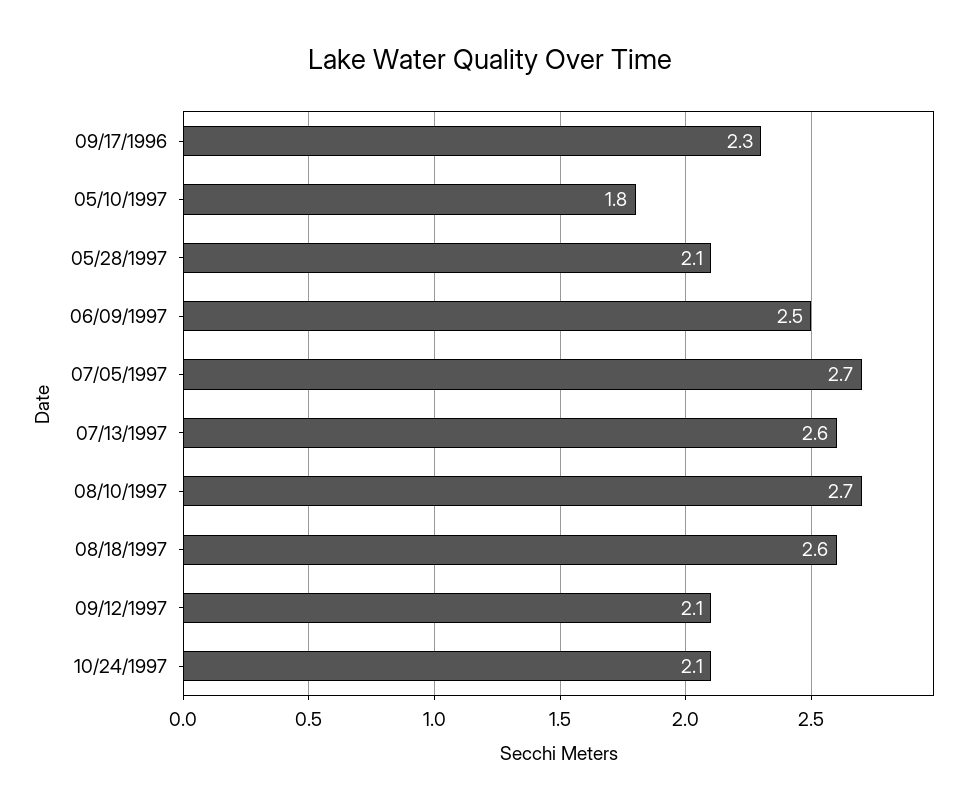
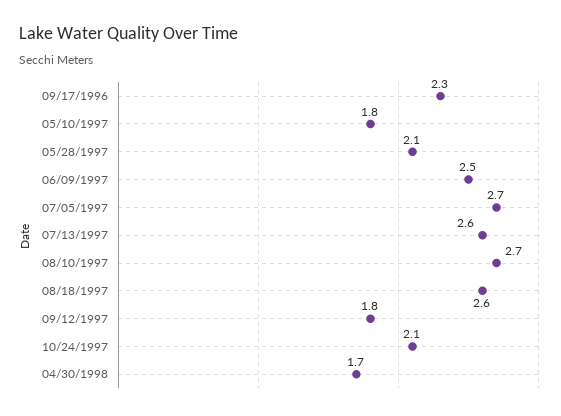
09/12/1997: 2.1 -> 1.8
04/30/1998: none -> 1.7

